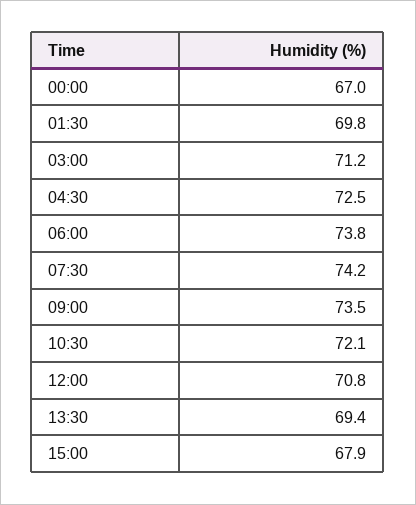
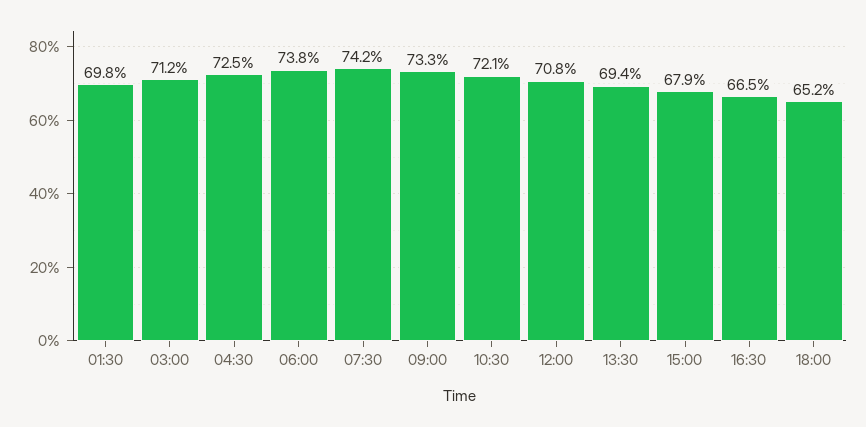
00:00: 67 -> none
09:00: 73.5 -> 73.3
16:30: none -> 66.5
18:00: none -> 65.2

